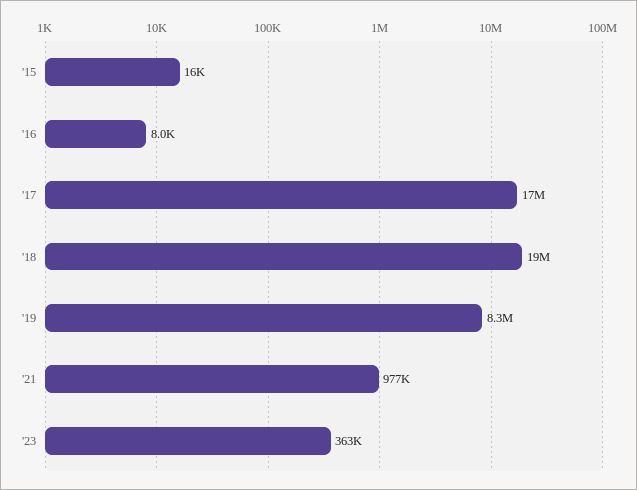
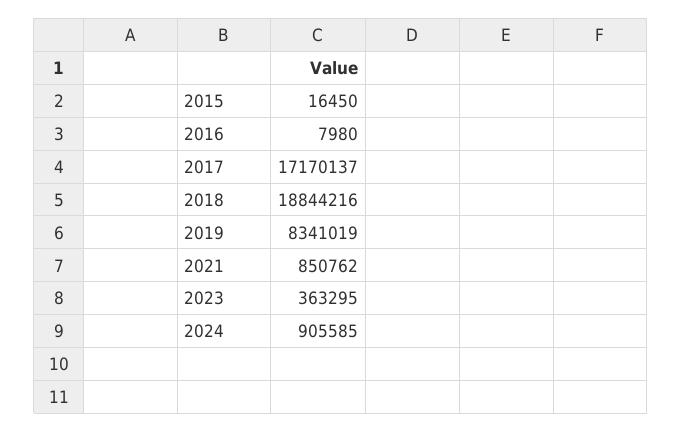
'21: 977000 -> 850762
2024: none -> 905585

